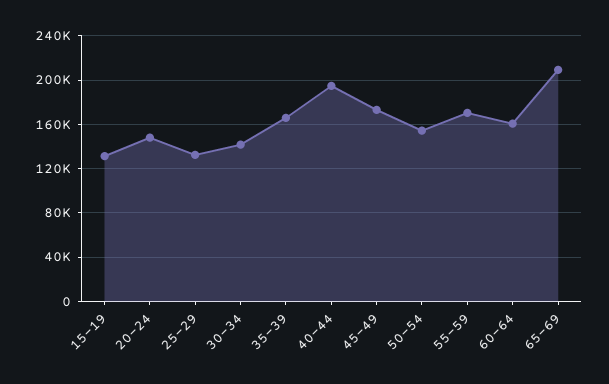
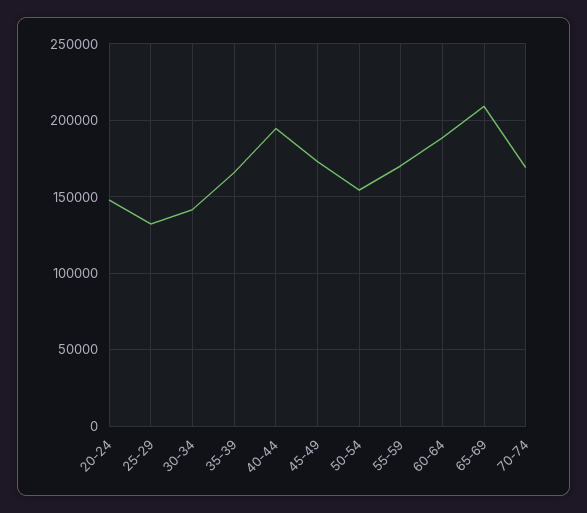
15-19: 130000 -> none
60-64: 160000 -> 190000
70-74: none -> 170000

